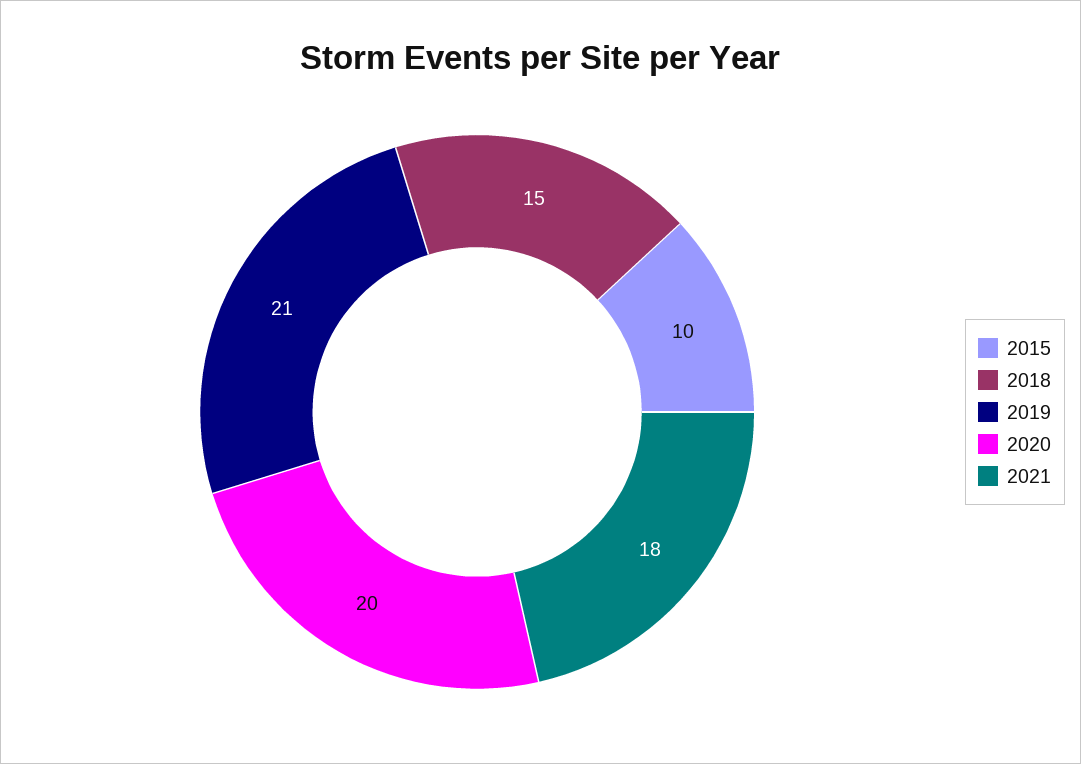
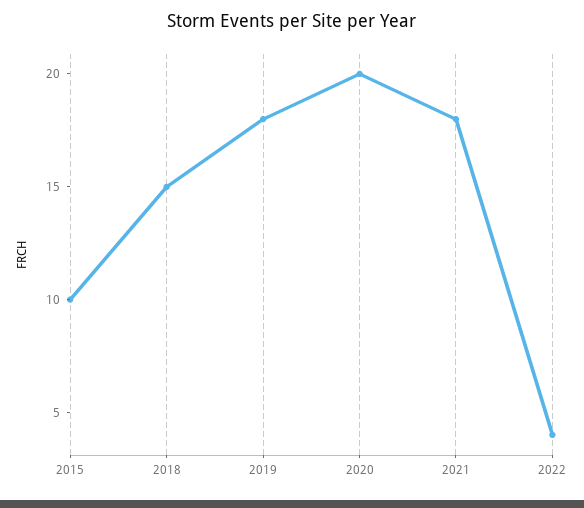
2019: 21 -> 18
2022: none -> 4

